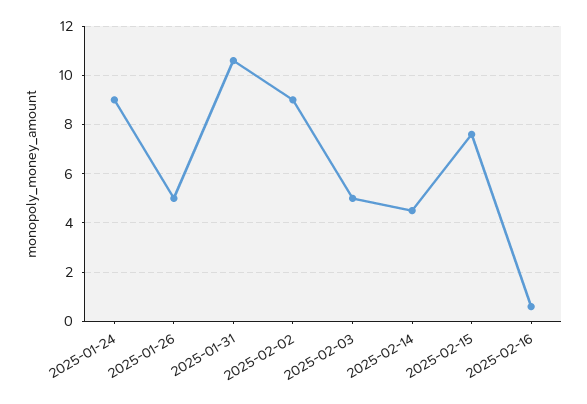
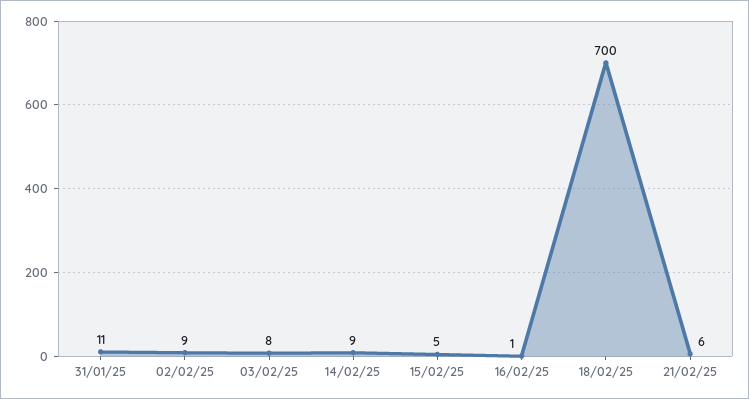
2025-01-24: 9 -> none
2025-01-26: 5 -> none
2025-02-03: 5 -> 8
2025-02-14: 4.5 -> 9
2025-02-15: 7.5 -> 5
18/02/25: none -> 700
21/02/25: none -> 6

